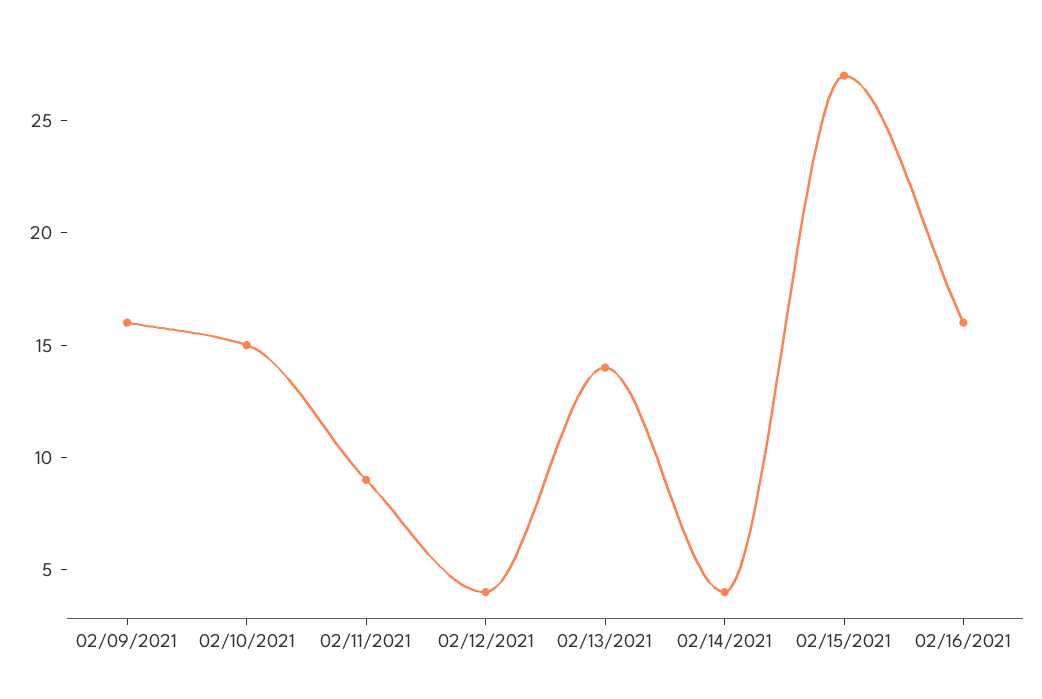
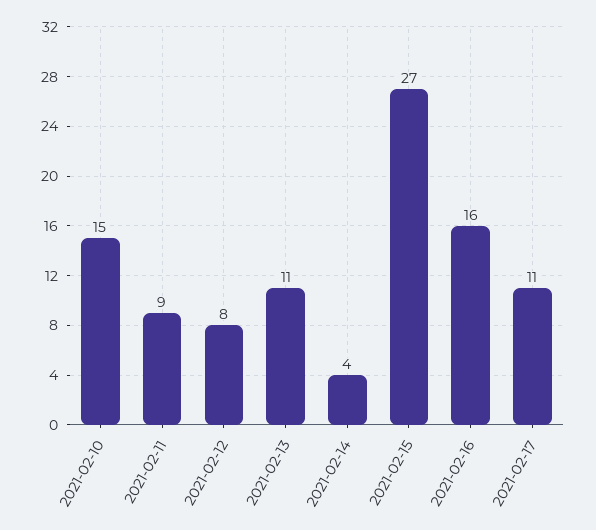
02/09/2021: 16 -> none
02/12/2021: 4 -> 8
02/13/2021: 14 -> 11
2021-02-17: none -> 11

